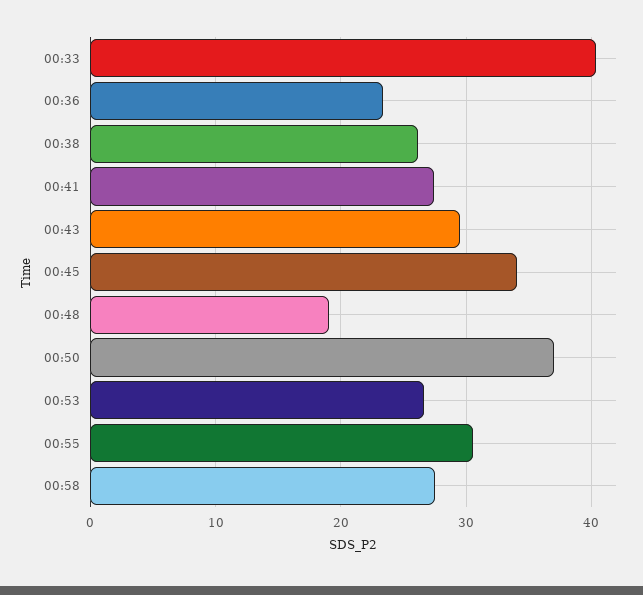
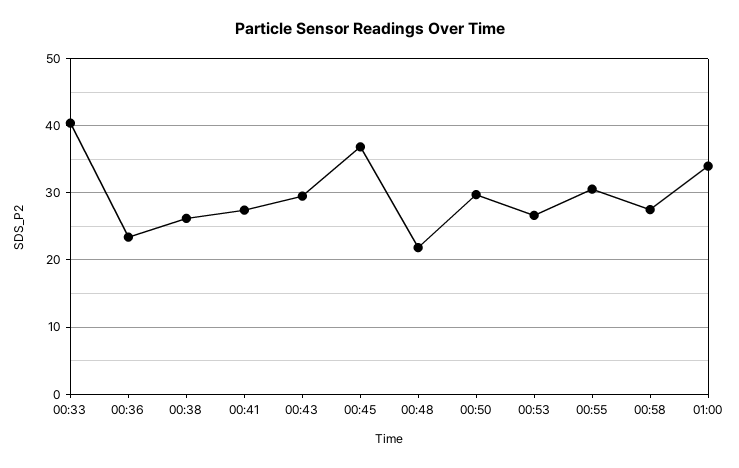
00:45: 34 -> 37
00:48: 19 -> 22
00:50: 37 -> 30
01:00: none -> 34

